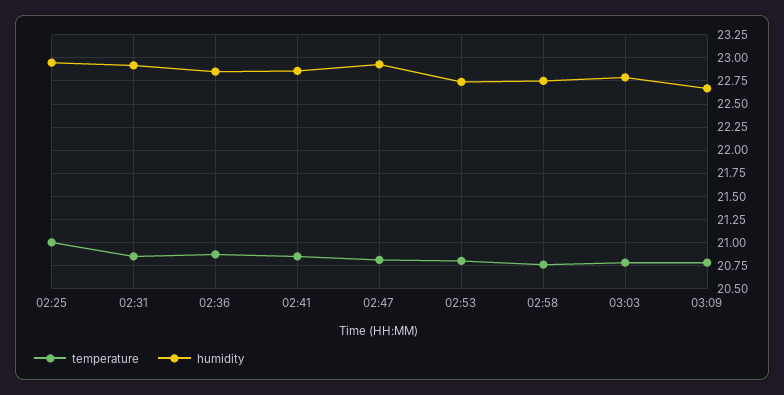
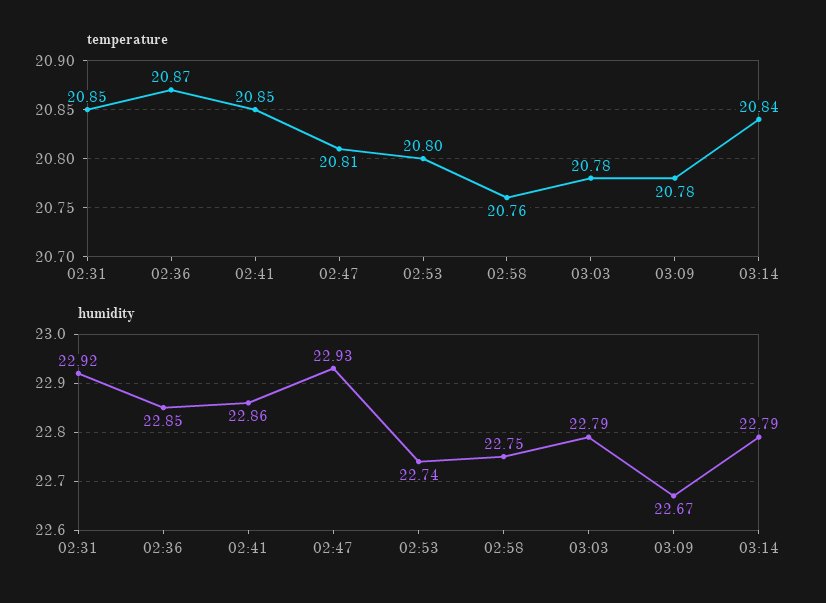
temperature, 02:25: 21 -> none
humidity, 02:25: 23 -> none
temperature, 03:14: none -> 20.84
humidity, 03:14: none -> 22.79

